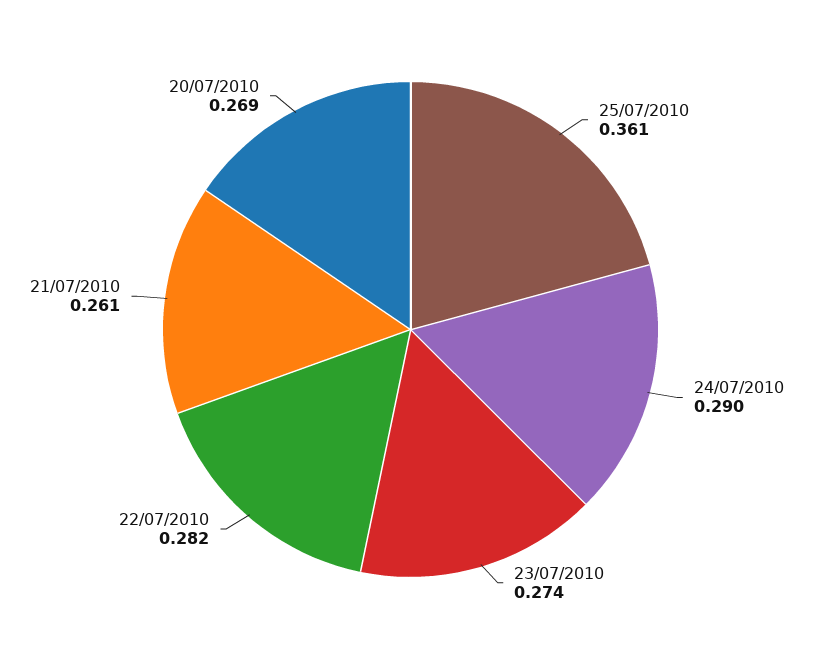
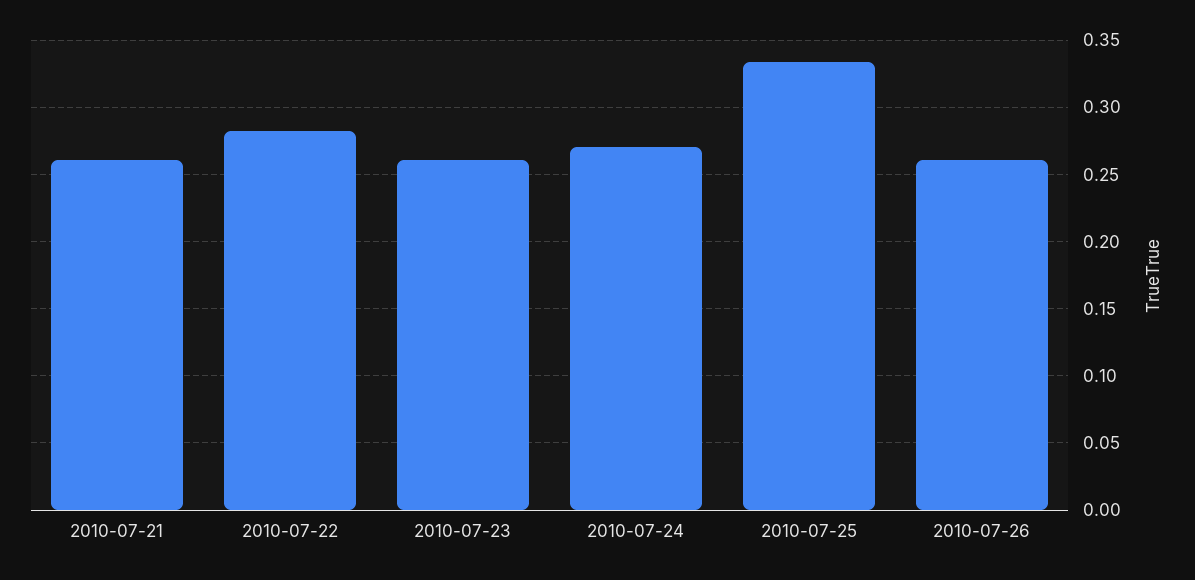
25/07/2010: 0.361 -> 0.335
24/07/2010: 0.29 -> 0.27
23/07/2010: 0.274 -> 0.26
20/07/2010: 0.269 -> none
2010-07-26: none -> 0.26

